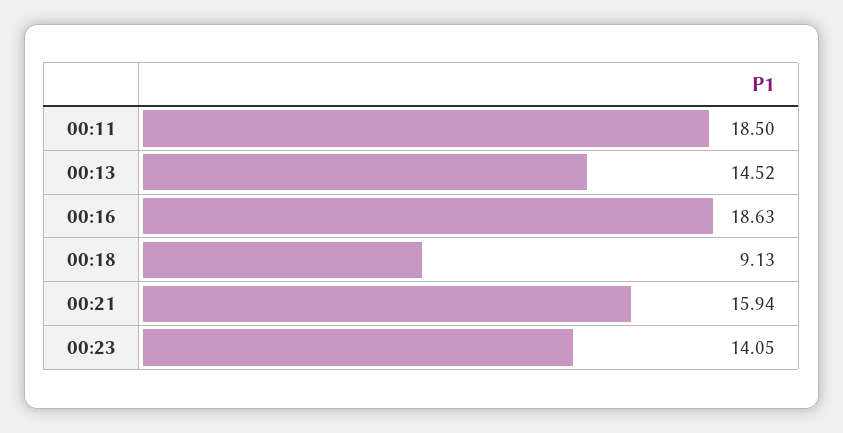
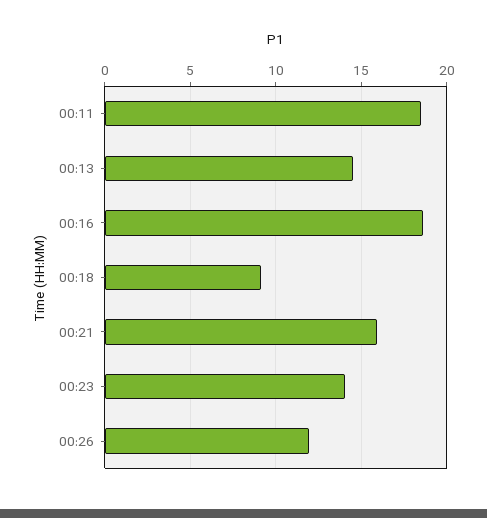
00:26: none -> 12

